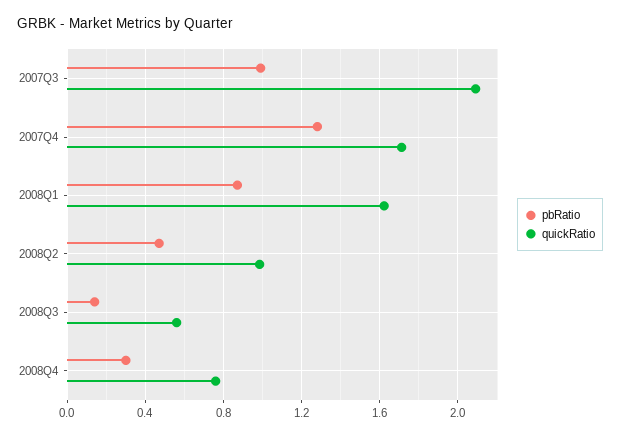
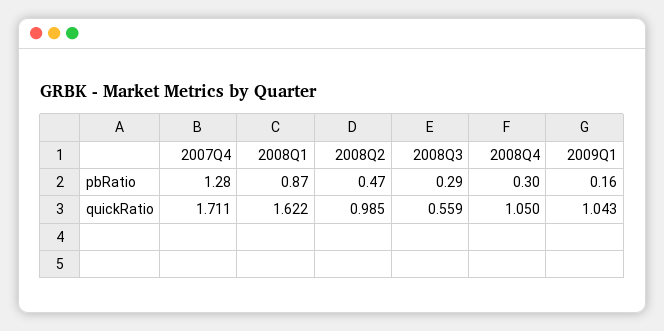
pbRatio, 2007Q3: 1 -> none
quickRatio, 2007Q3: 2.1 -> none
pbRatio, 2008Q3: 0.15 -> 0.29
quickRatio, 2008Q4: 0.75 -> 1.05
pbRatio, 2009Q1: none -> 0.16
quickRatio, 2009Q1: none -> 1.043

